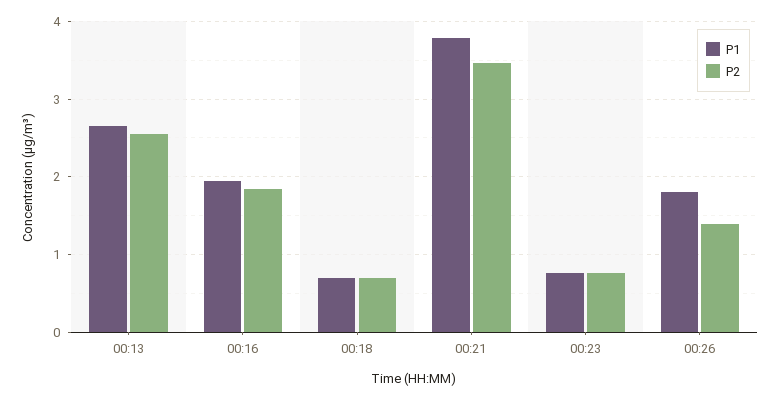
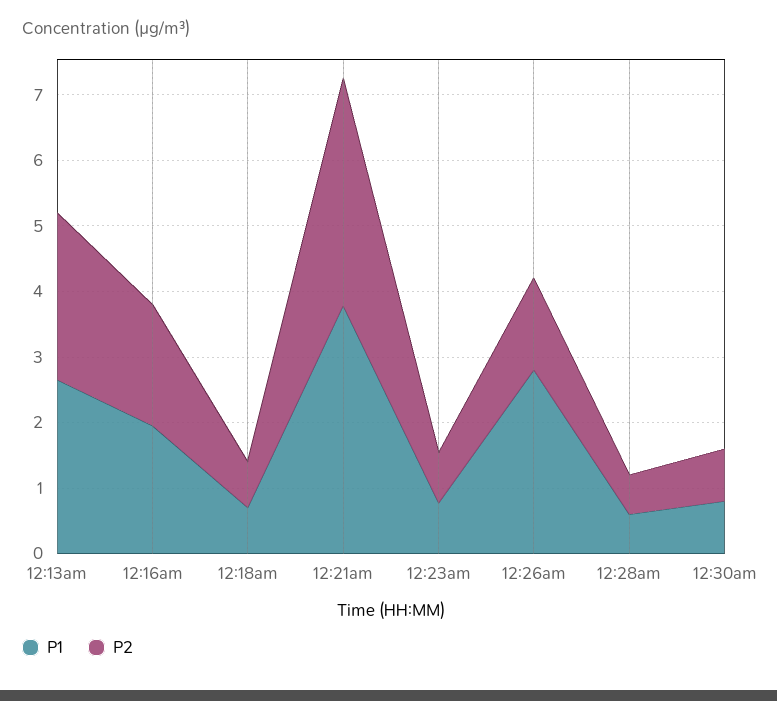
P1, 00:26: 1.8 -> 2.8
P1, 12:28am: none -> 0.6
P2, 12:28am: none -> 0.6
P1, 12:30am: none -> 0.8
P2, 12:30am: none -> 0.8

